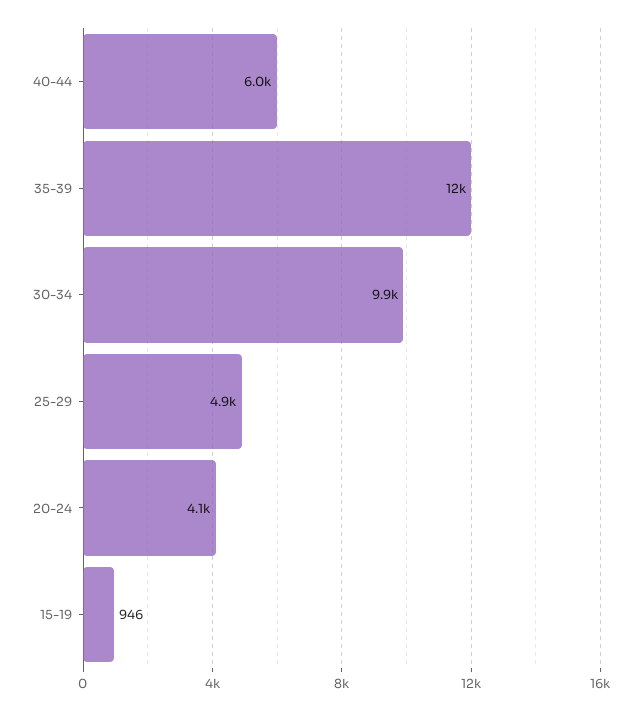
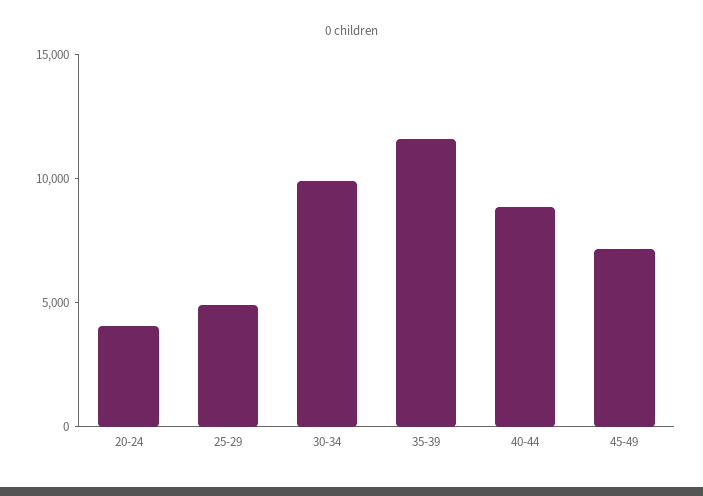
40-44: 6000 -> 9000
15-19: 946 -> none
45-49: none -> 7000

